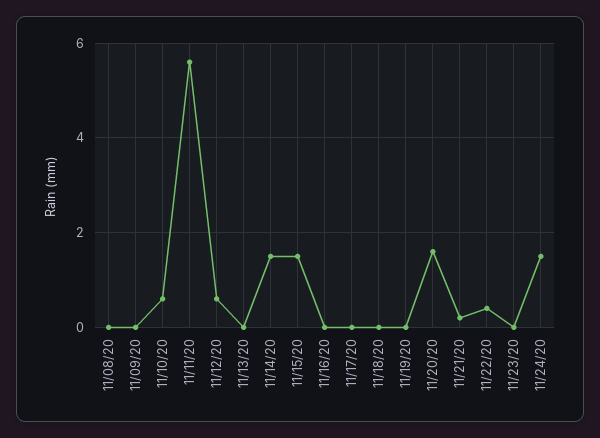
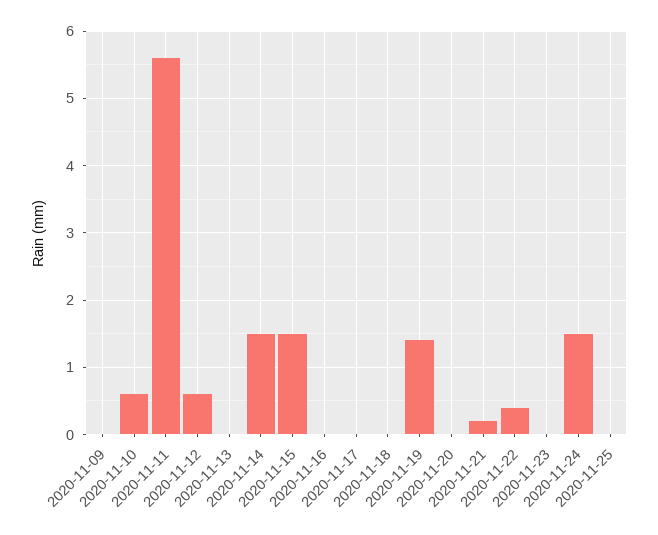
11/08/20: 0 -> none
11/19/20: 0 -> 1.4
11/20/20: 1.5 -> 0
2020-11-25: none -> 0

